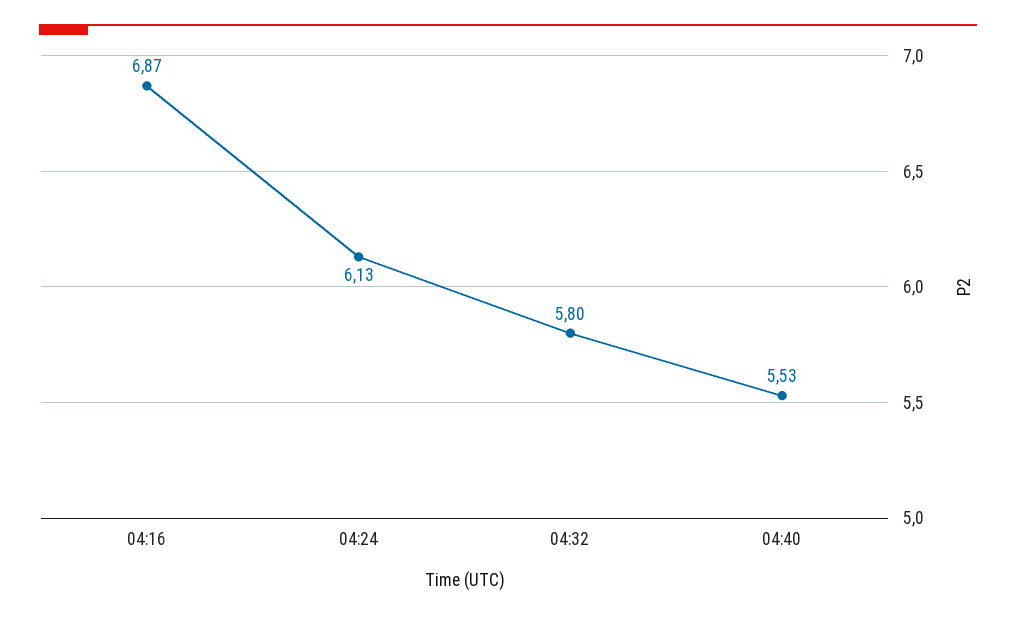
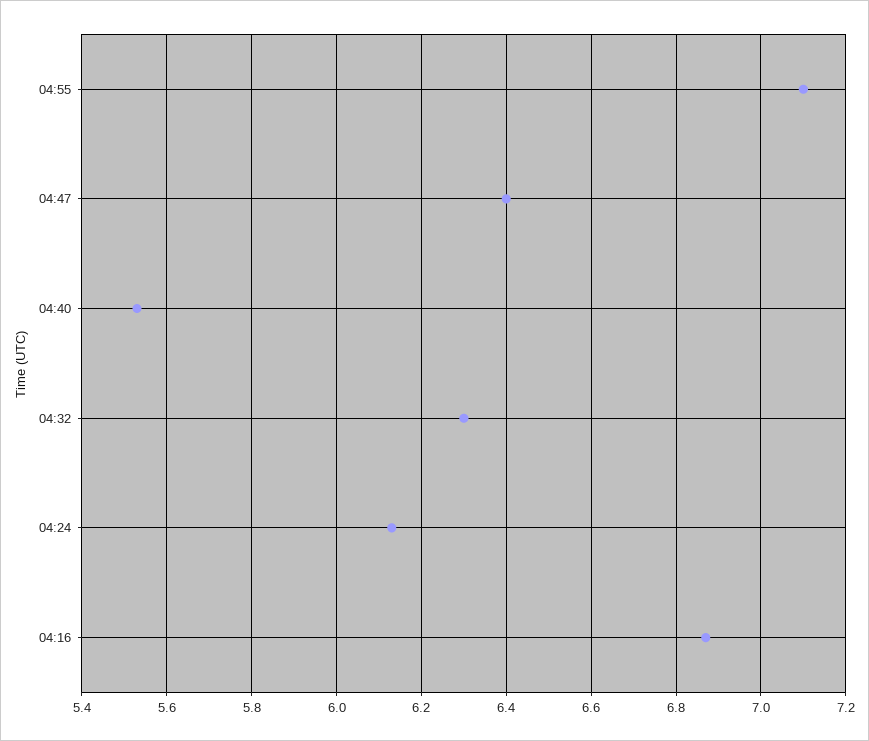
04:32: 5.8 -> 6.3
04:55: none -> 7.1
04:47: none -> 6.4

